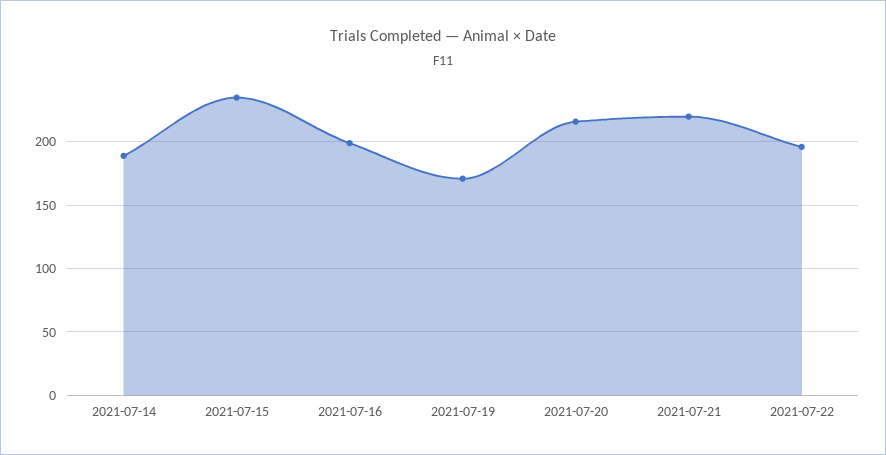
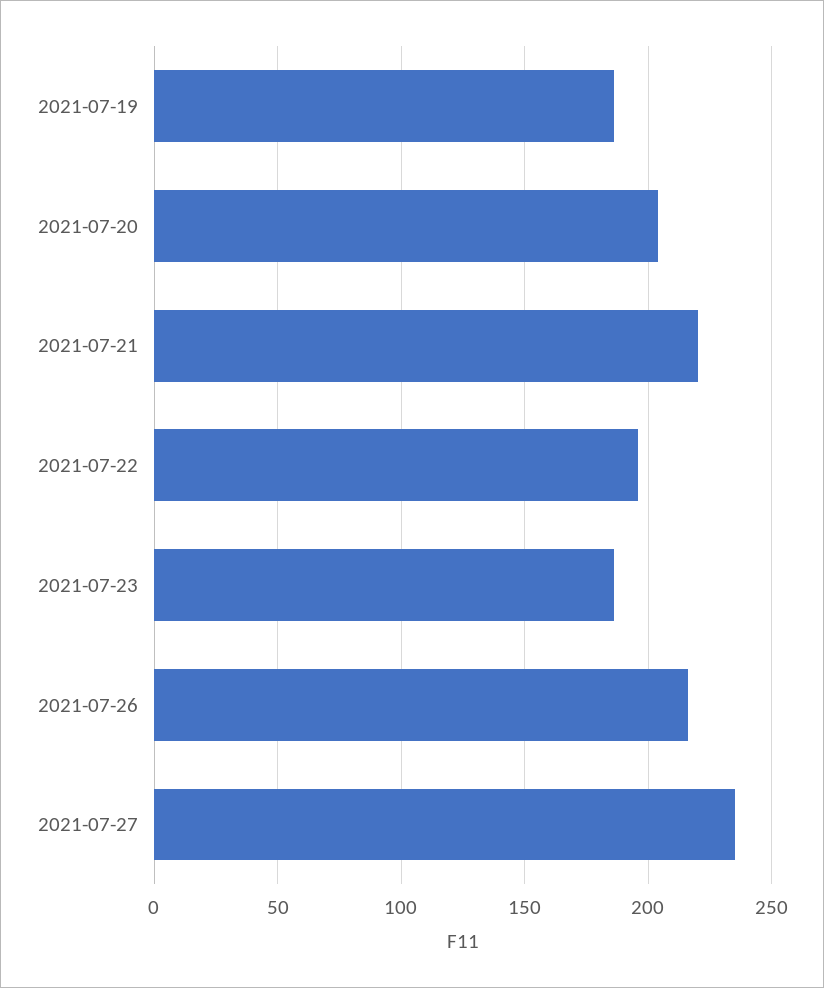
2021-07-14: 190 -> none
2021-07-15: 235 -> none
2021-07-16: 200 -> none
2021-07-19: 170 -> 185
2021-07-20: 215 -> 205
2021-07-23: none -> 185
2021-07-26: none -> 215
2021-07-27: none -> 235

